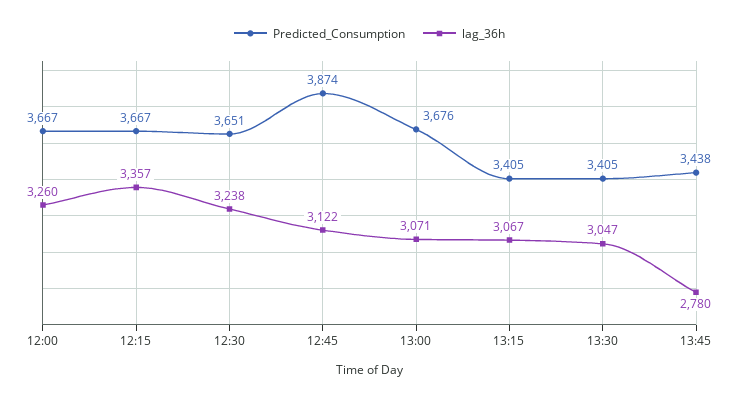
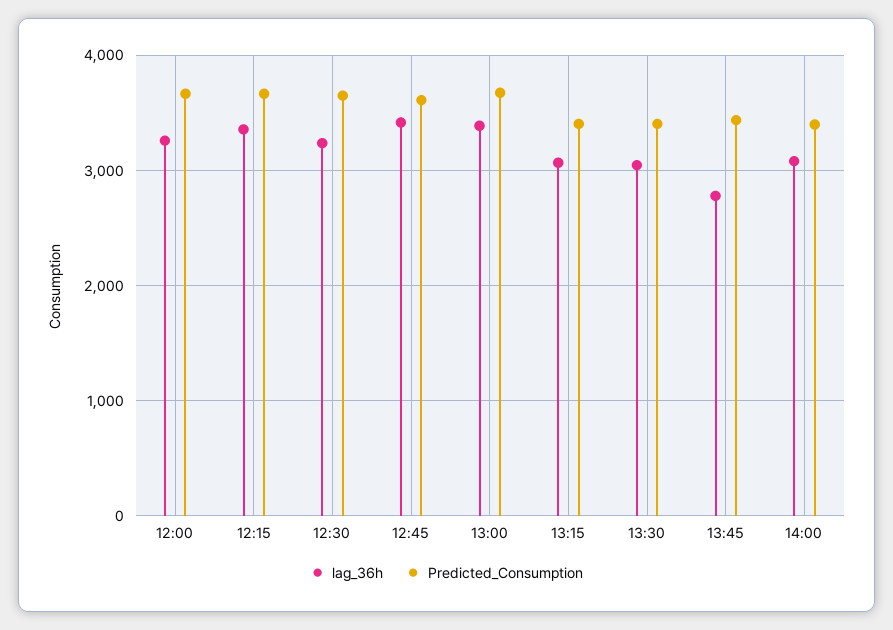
Predicted_Consumption, 12:45: 3874 -> 3600
lag_36h, 12:45: 3122 -> 3400
lag_36h, 13:00: 3071 -> 3400
lag_36h, 14:00: none -> 3100
Predicted_Consumption, 14:00: none -> 3400

